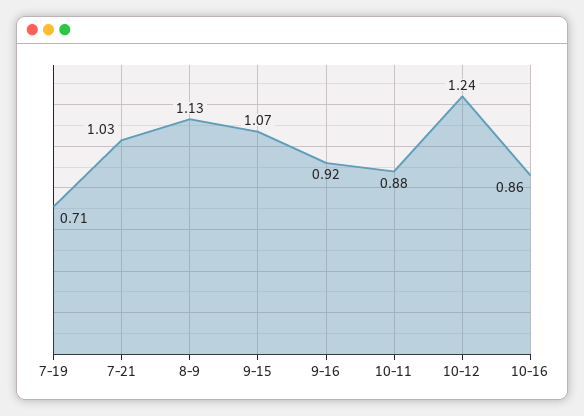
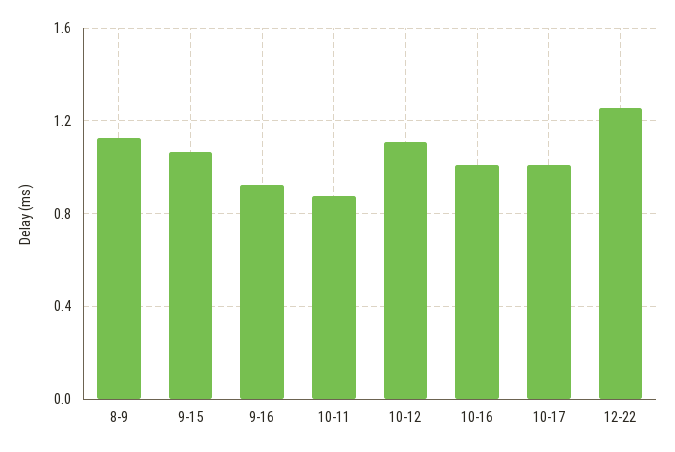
7-19: 0.71 -> none
7-21: 1.03 -> none
10-12: 1.24 -> 1.1
10-16: 0.86 -> 1
10-17: none -> 1
12-22: none -> 1.25

